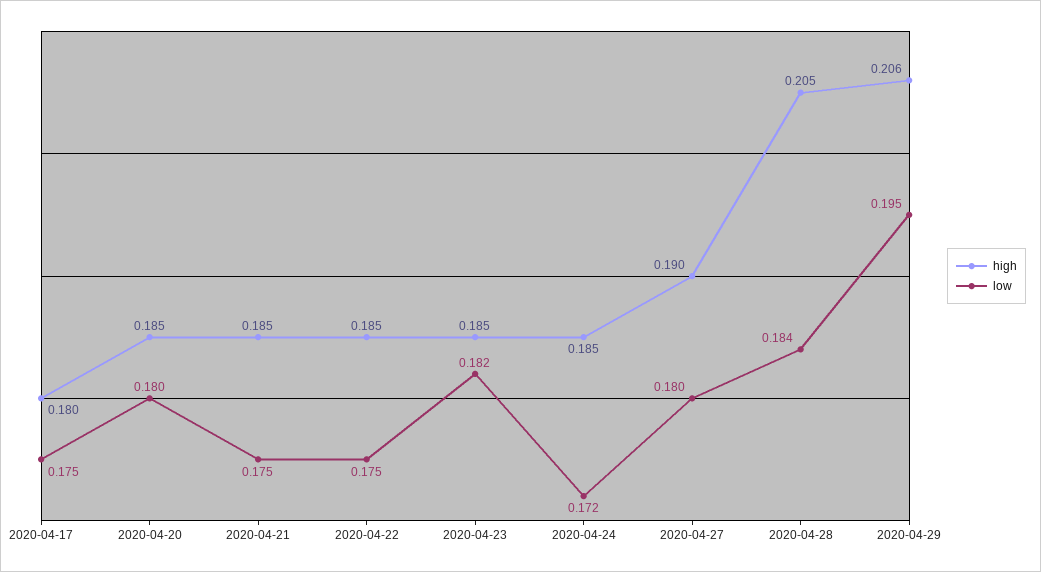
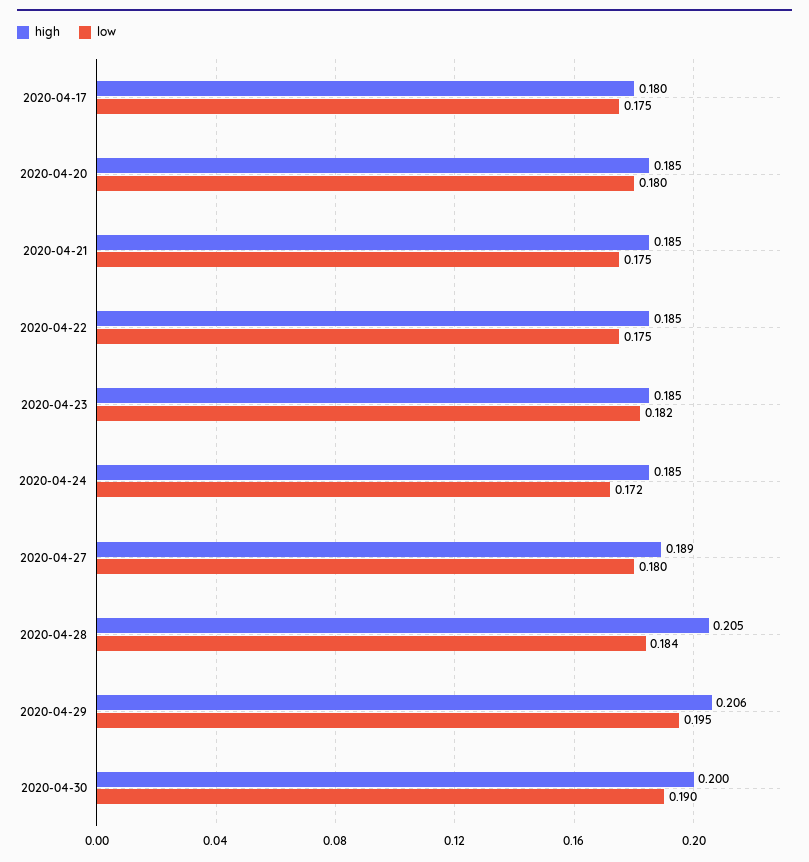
high, 2020-04-27: 0.19 -> 0.189
high, 2020-04-30: none -> 0.2
low, 2020-04-30: none -> 0.19

